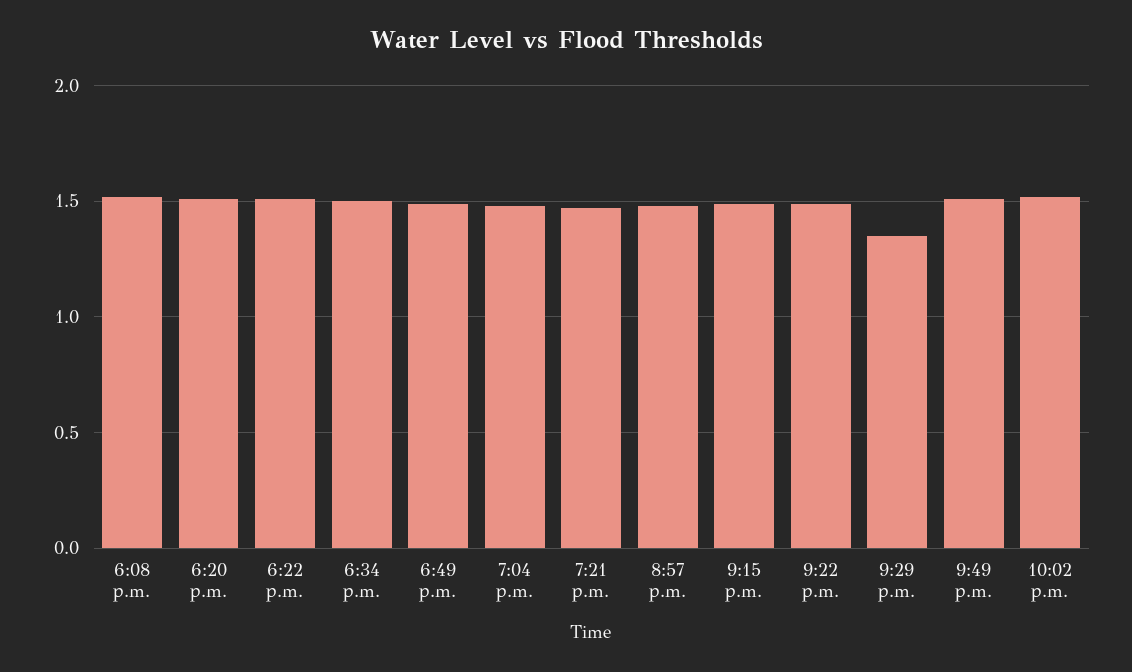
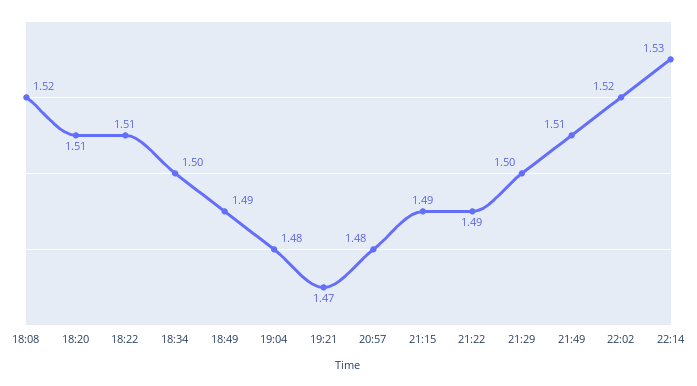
9:29 p.m.: 1.35 -> 1.5
22:14: none -> 1.53

